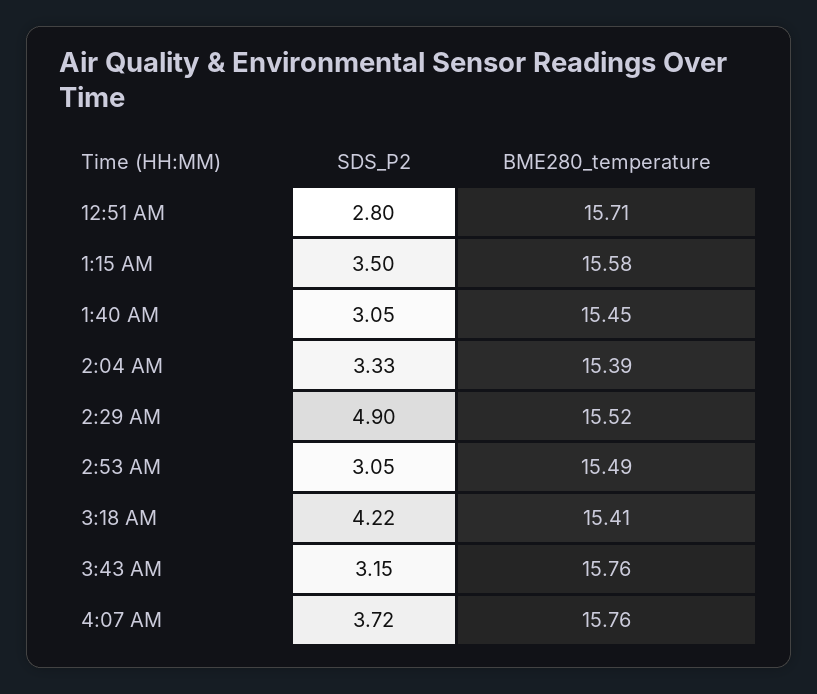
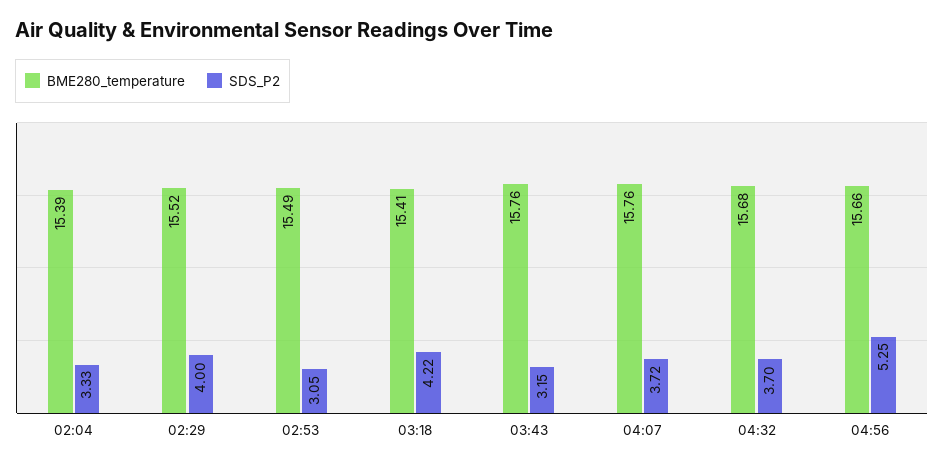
SDS_P2, 12:51 AM: 2.8 -> none
BME280_temperature, 12:51 AM: 15.71 -> none
SDS_P2, 1:15 AM: 3.5 -> none
BME280_temperature, 1:15 AM: 15.58 -> none
SDS_P2, 1:40 AM: 3.05 -> none
BME280_temperature, 1:40 AM: 15.45 -> none
SDS_P2, 2:29 AM: 4.9 -> 4
BME280_temperature, 04:32: none -> 15.68
SDS_P2, 04:32: none -> 3.7
BME280_temperature, 04:56: none -> 15.66
SDS_P2, 04:56: none -> 5.25

